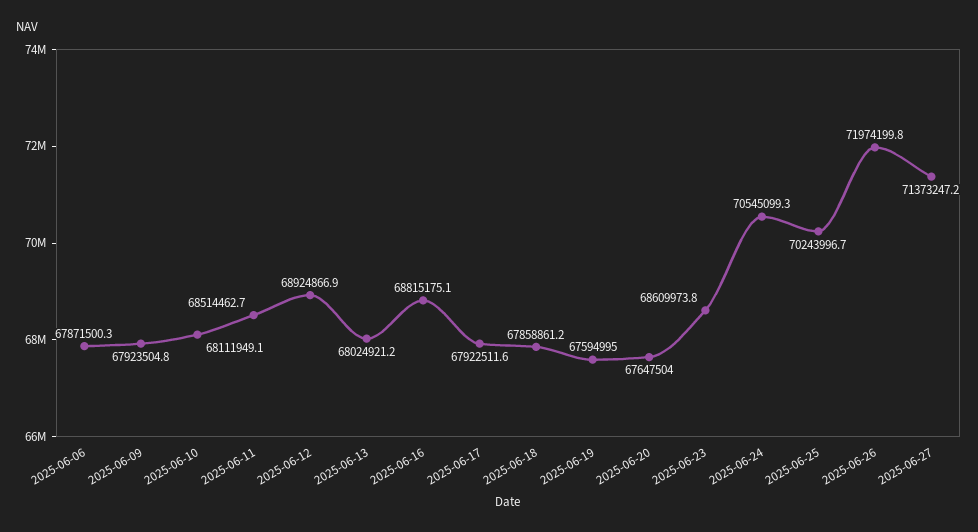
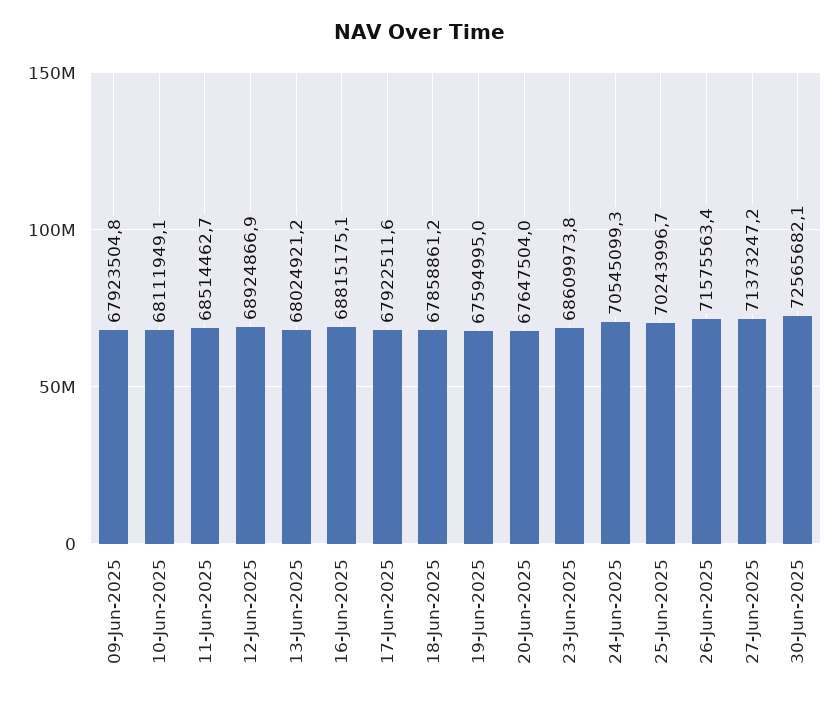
2025-06-06: 67871500.3 -> none
2025-06-26: 71974199.8 -> 71575563.4
30-Jun-2025: none -> 72565682.1

